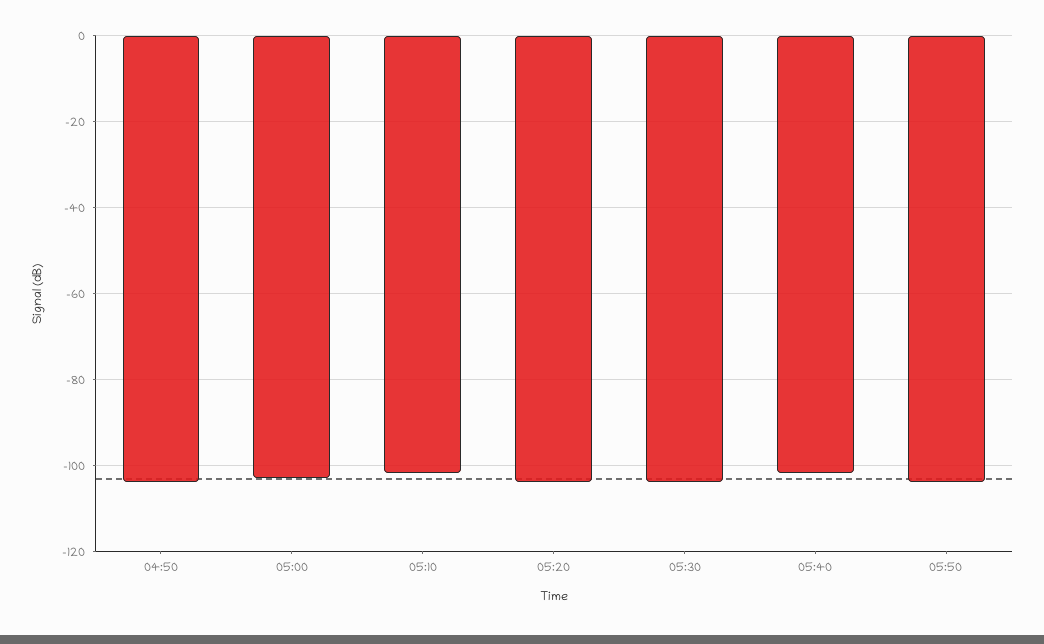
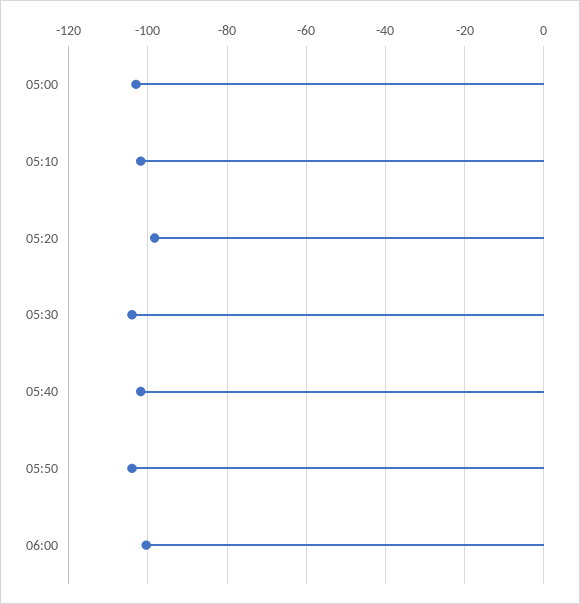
04:50: -104 -> none
05:20: -104 -> -98
06:00: none -> -100

